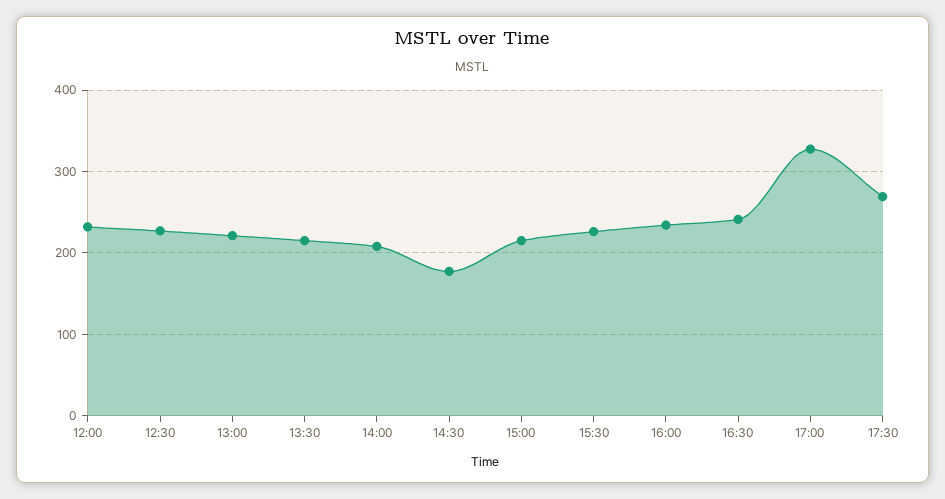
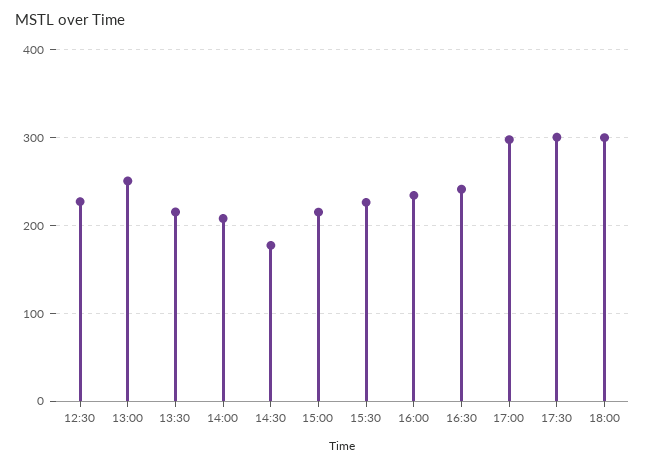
12:00: 230 -> none
13:00: 220 -> 250
17:00: 330 -> 300
17:30: 270 -> 300
18:00: none -> 300

